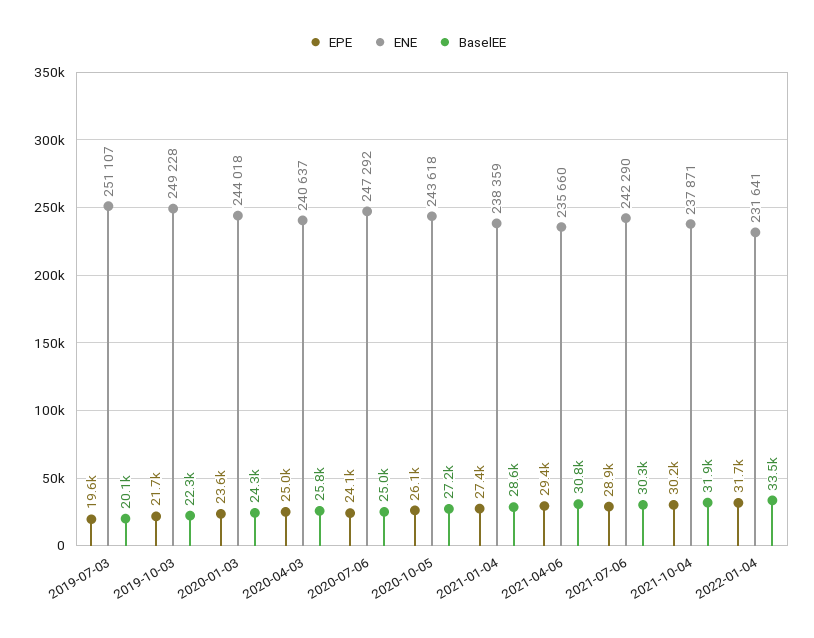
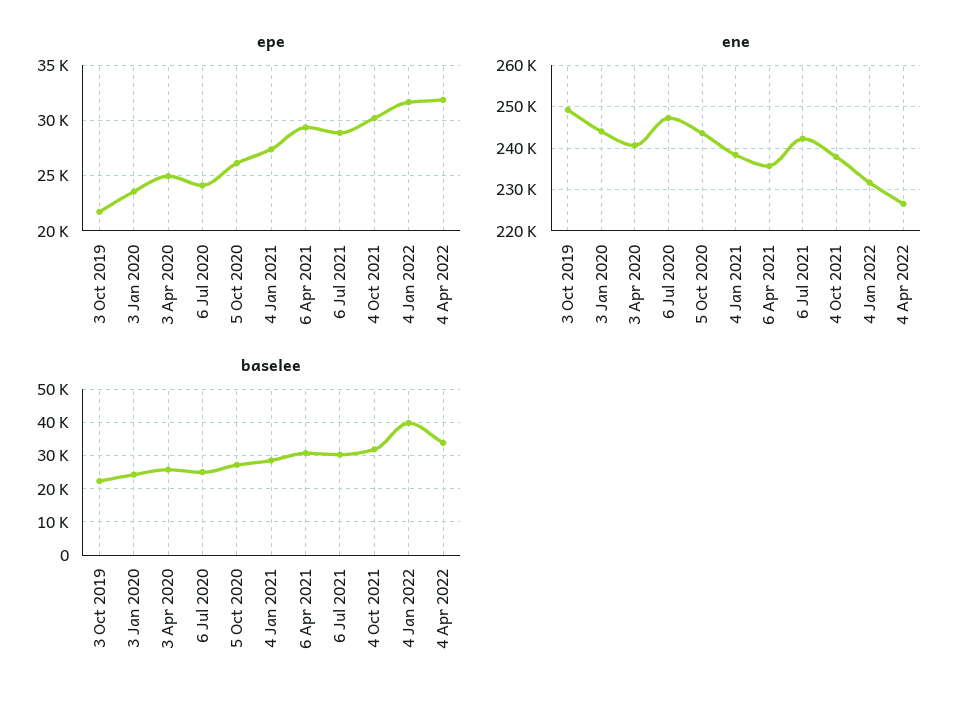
EPE, 2019-07-03: 19600 -> none
ENE, 2019-07-03: 251107 -> none
BaselEE, 2019-07-03: 20100 -> none
BaselEE, 2022-01-04: 33500 -> 40000
EPE, 4 Apr 2022: none -> 32000
ENE, 4 Apr 2022: none -> 226000
BaselEE, 4 Apr 2022: none -> 34000

